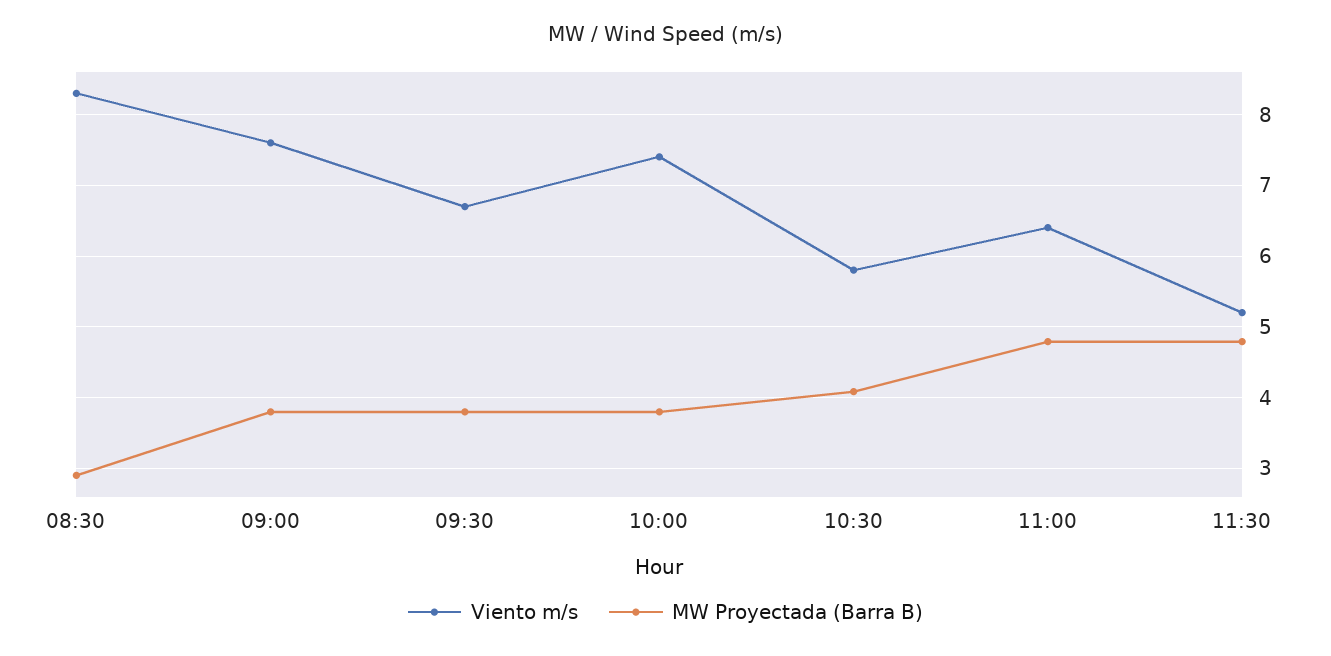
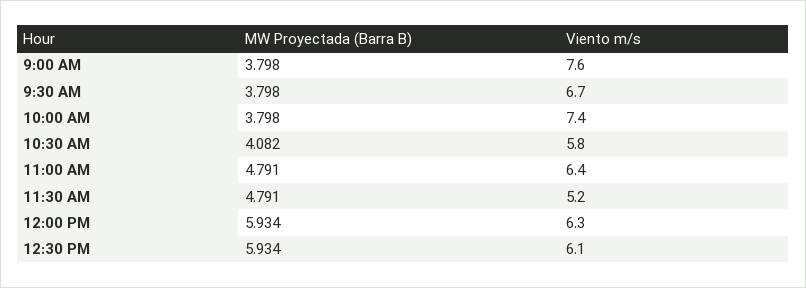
Viento m/s, 08:30: 8.3 -> none
MW Proyectada (Barra B), 08:30: 2.9 -> none
MW Proyectada (Barra B), 12:00 PM: none -> 5.934
Viento m/s, 12:00 PM: none -> 6.3
MW Proyectada (Barra B), 12:30 PM: none -> 5.934
Viento m/s, 12:30 PM: none -> 6.1

